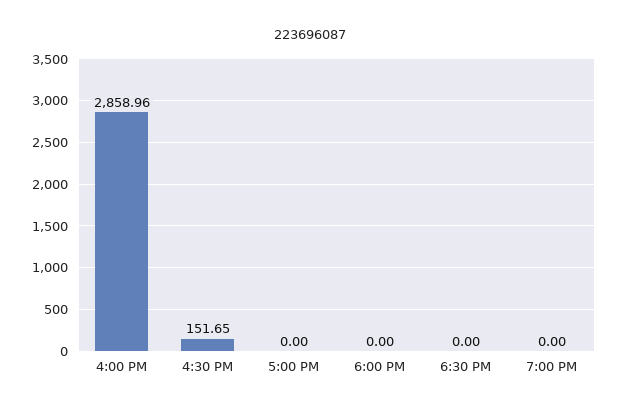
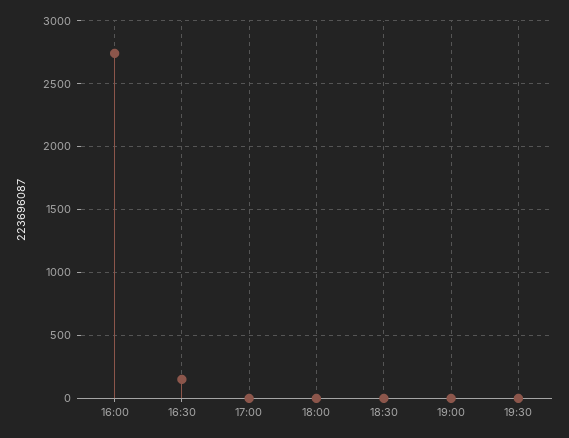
4:00 PM: 2858.96 -> 2750
19:30: none -> 0

